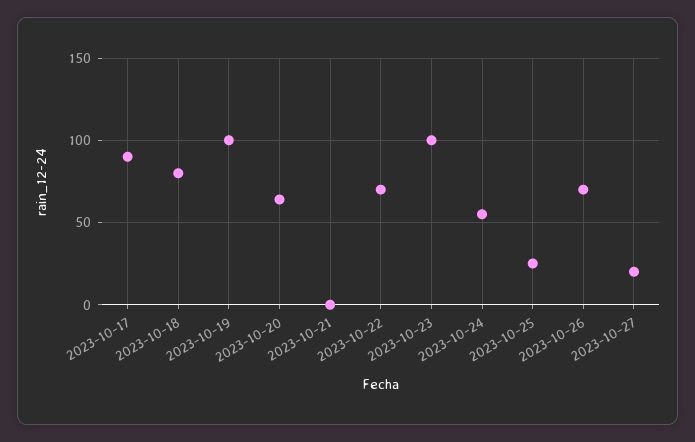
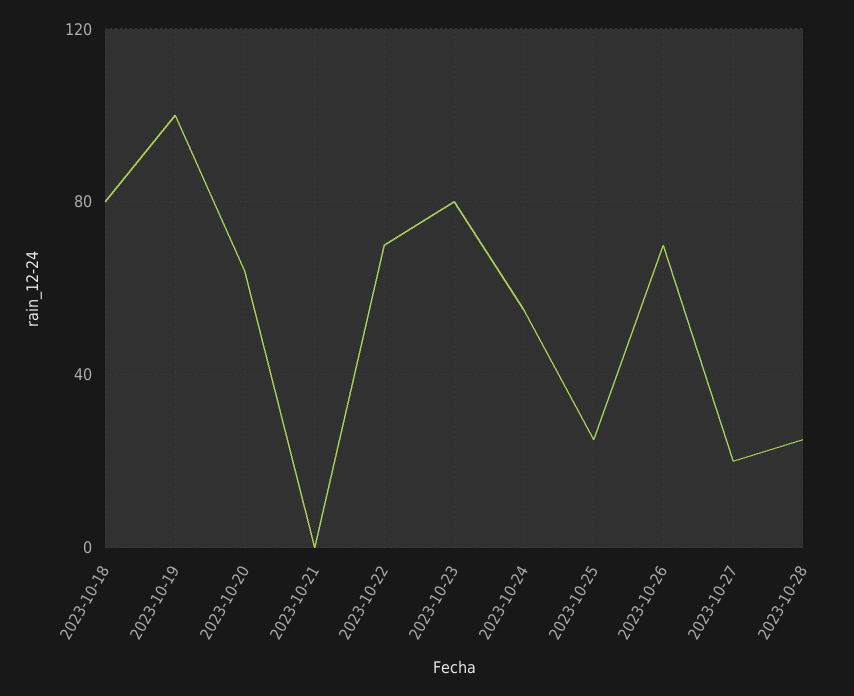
2023-10-17: 90 -> none
2023-10-23: 100 -> 80
2023-10-28: none -> 25

